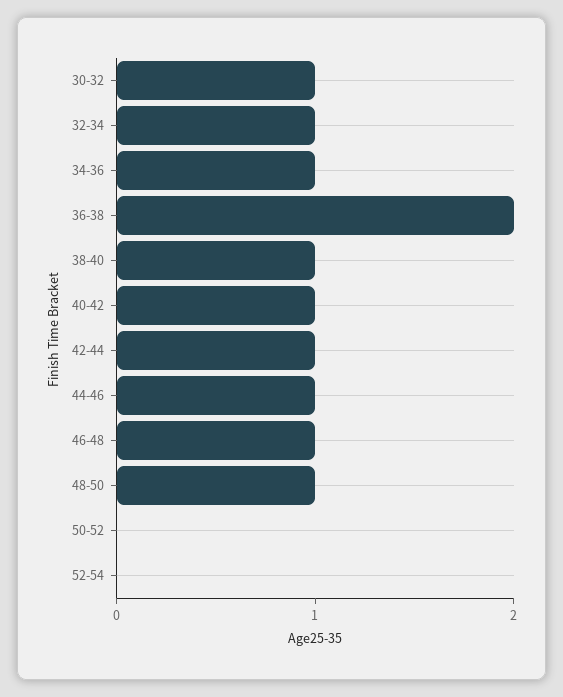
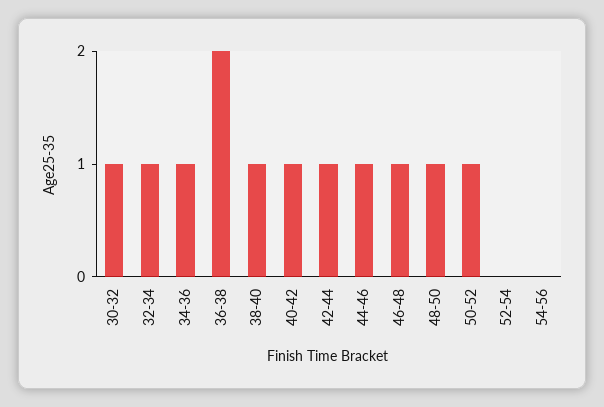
50-52: 0 -> 1
54-56: none -> 0

